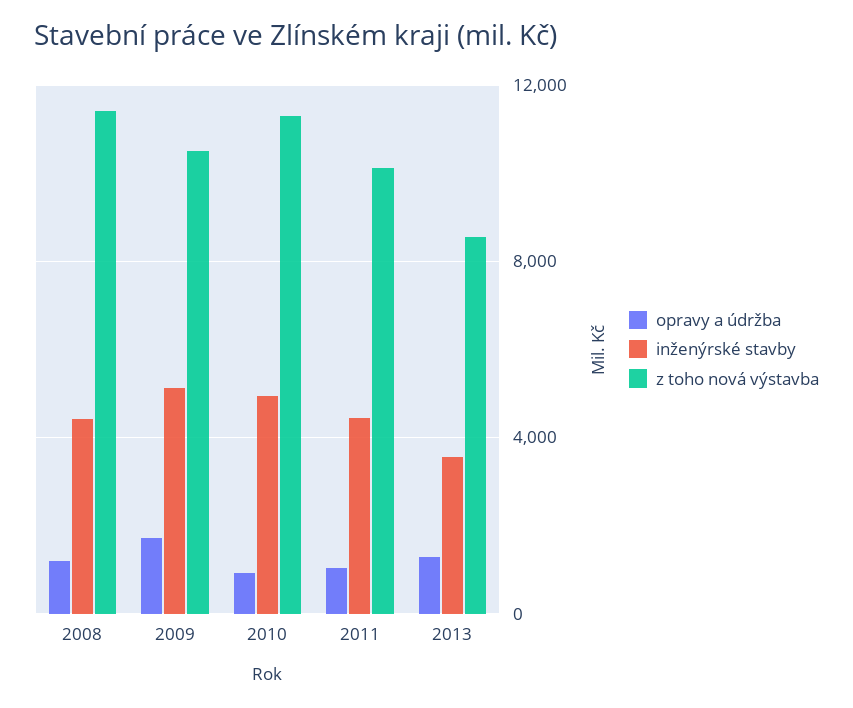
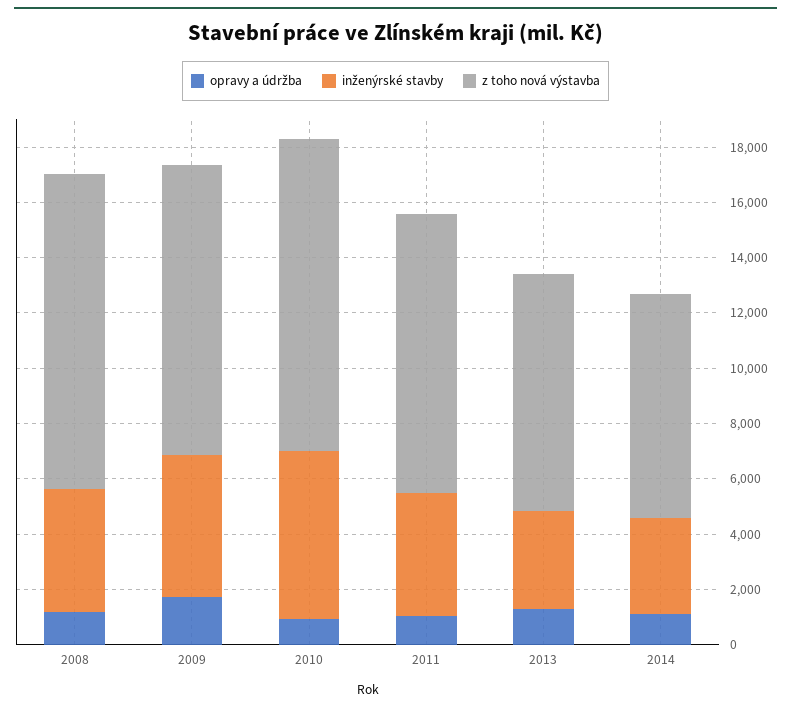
inženýrské stavby, 2010: 5000 -> 6000
opravy a údržba, 2014: none -> 1000
inženýrské stavby, 2014: none -> 3500
z toho nová výstavba, 2014: none -> 8000

